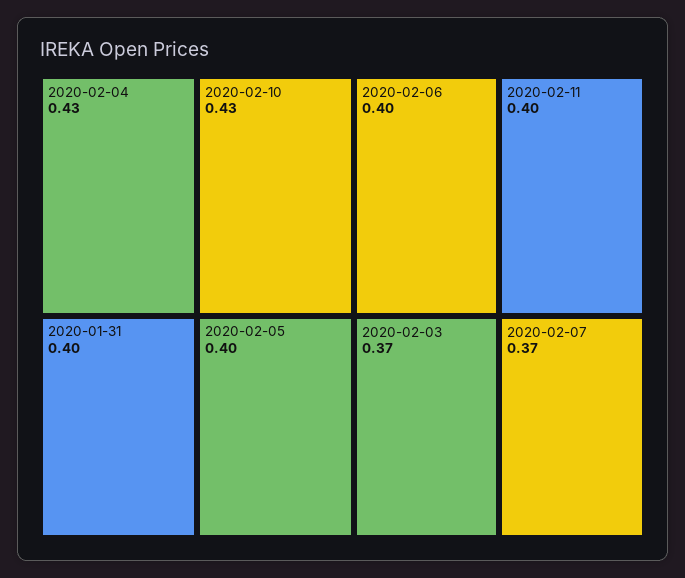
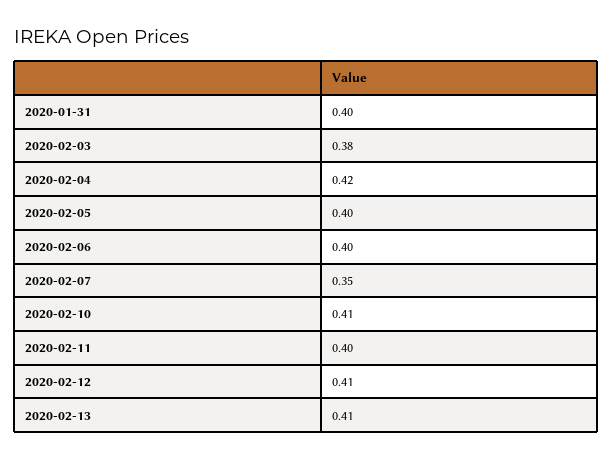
2020-02-04: 0.43 -> 0.42
2020-02-10: 0.43 -> 0.41
2020-02-03: 0.37 -> 0.38
2020-02-07: 0.37 -> 0.35
2020-02-12: none -> 0.41
2020-02-13: none -> 0.41

